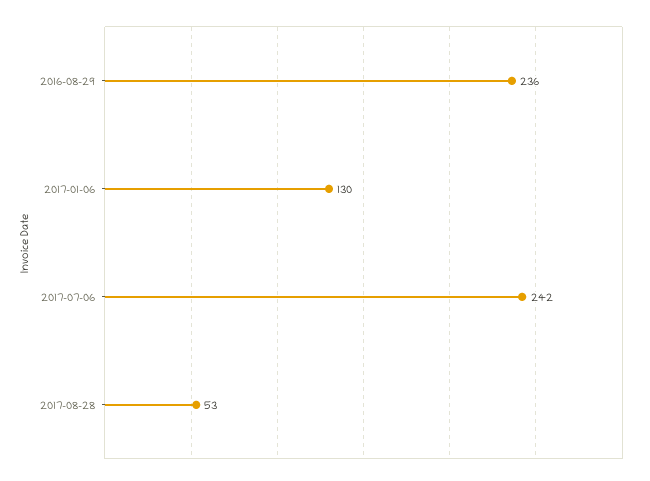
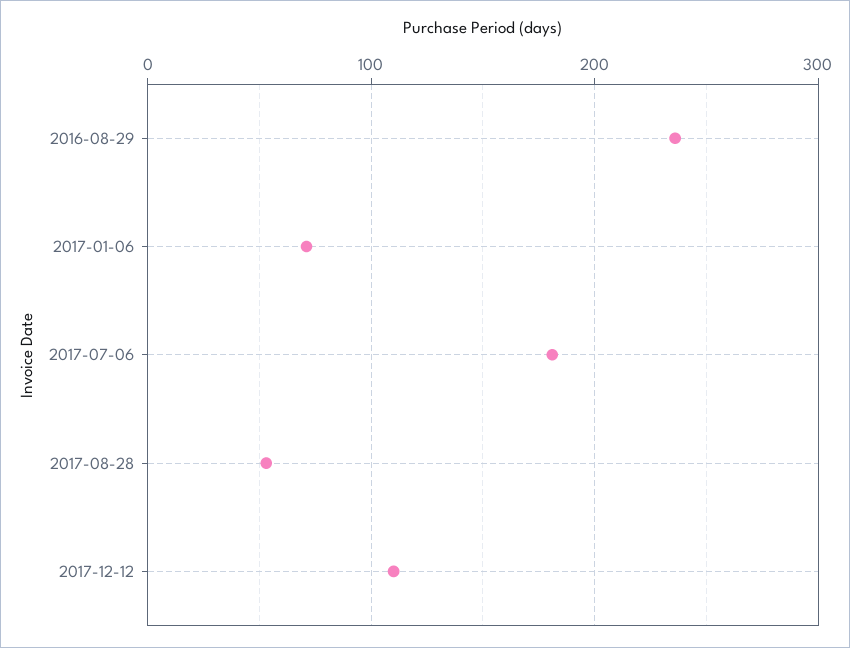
2017-01-06: 130 -> 70
2017-07-06: 242 -> 180
2017-12-12: none -> 110

